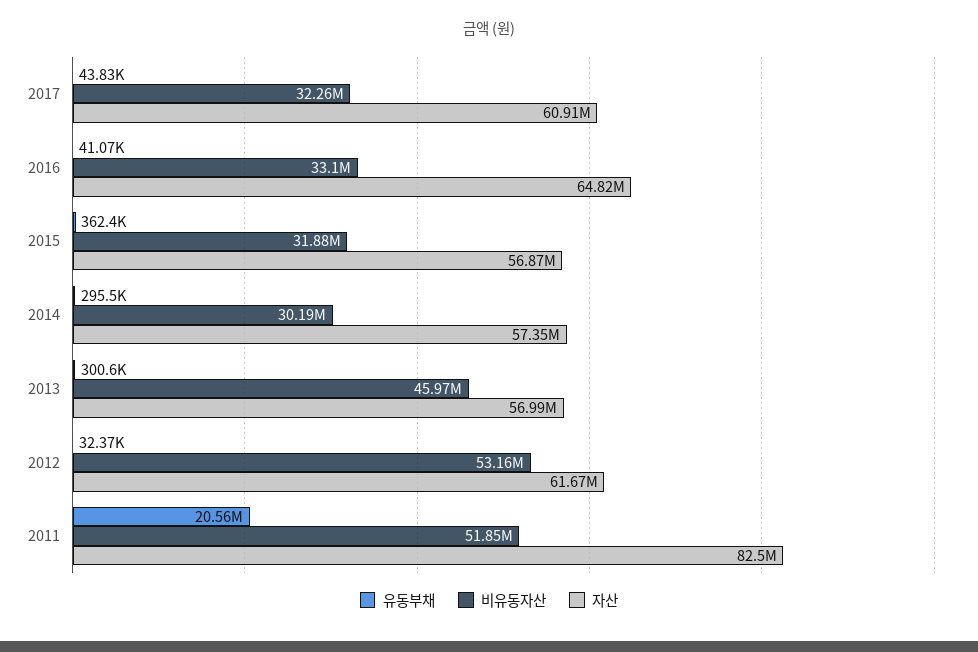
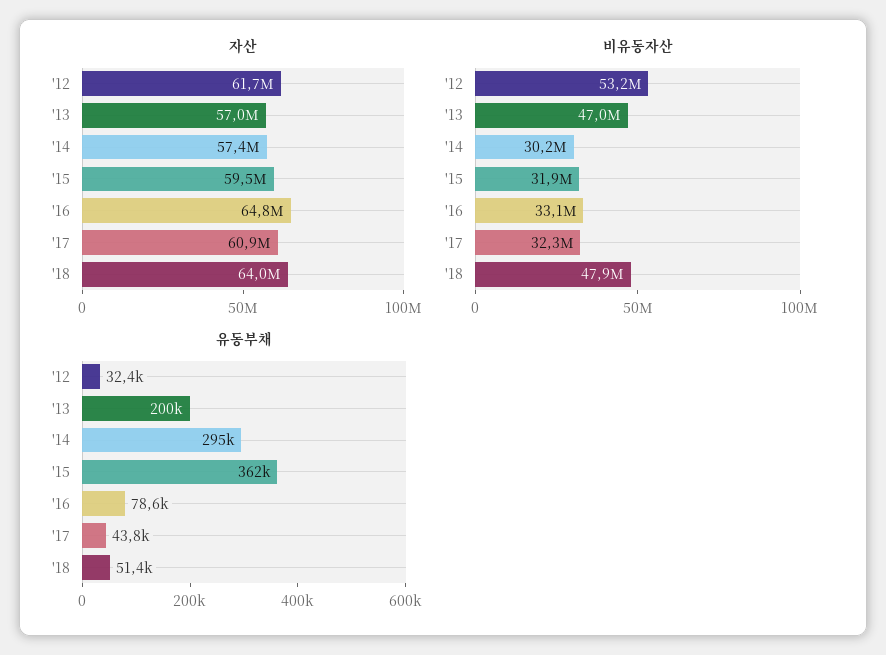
유동부채, 2016: 41070 -> 78600
자산, 2015: 56870000 -> 59500000
유동부채, 2013: 300600 -> 200000
비유동자산, 2013: 45970000 -> 47000000
유동부채, 2011: 20560000 -> none
비유동자산, 2011: 51850000 -> none
자산, 2011: 82500000 -> none
자산, '18: none -> 64000000
비유동자산, '18: none -> 47900000
유동부채, '18: none -> 51400

